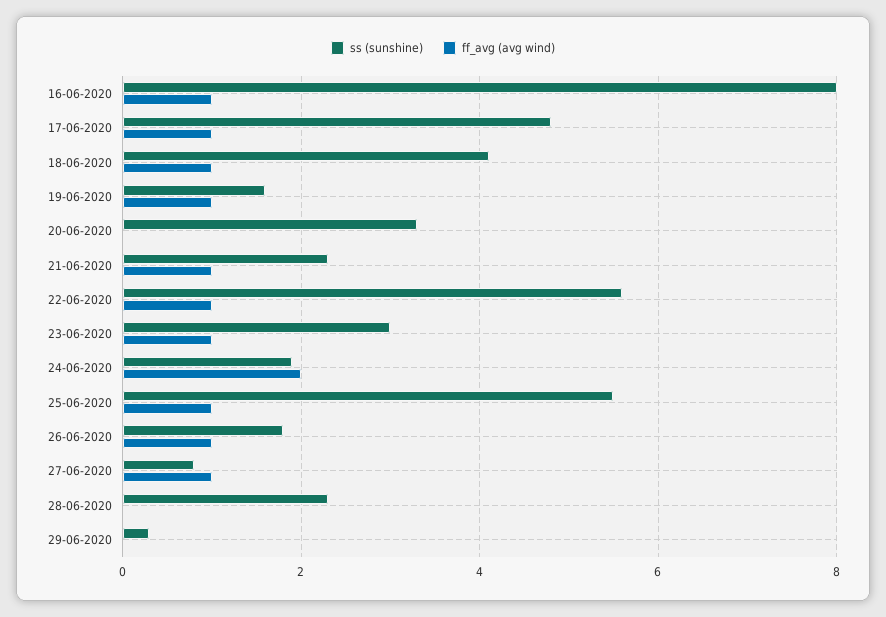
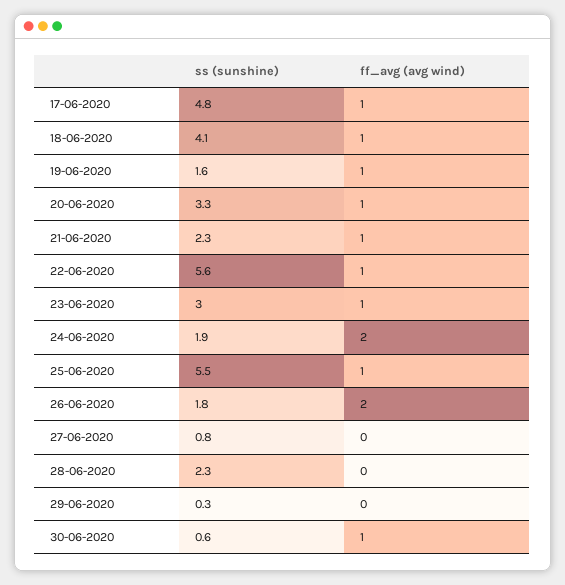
ss (sunshine), 16-06-2020: 8 -> none
ff_avg (avg wind), 16-06-2020: 1 -> none
ff_avg (avg wind), 20-06-2020: 0 -> 1
ff_avg (avg wind), 26-06-2020: 1 -> 2
ff_avg (avg wind), 27-06-2020: 1 -> 0
ss (sunshine), 30-06-2020: none -> 0.6
ff_avg (avg wind), 30-06-2020: none -> 1

